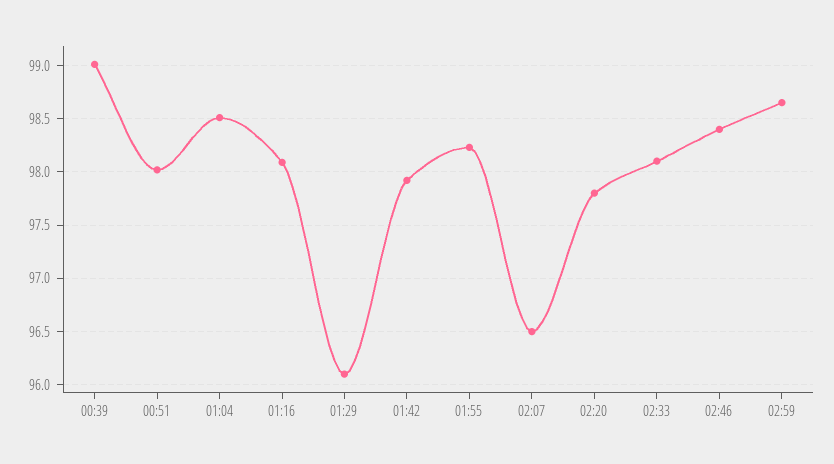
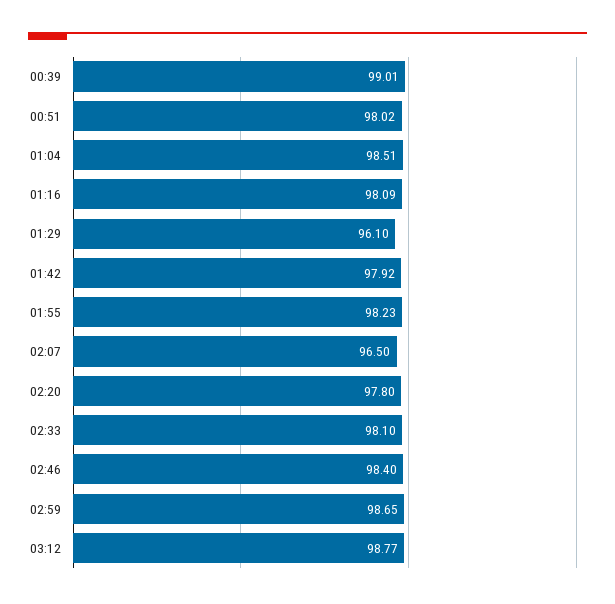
03:12: none -> 98.77

